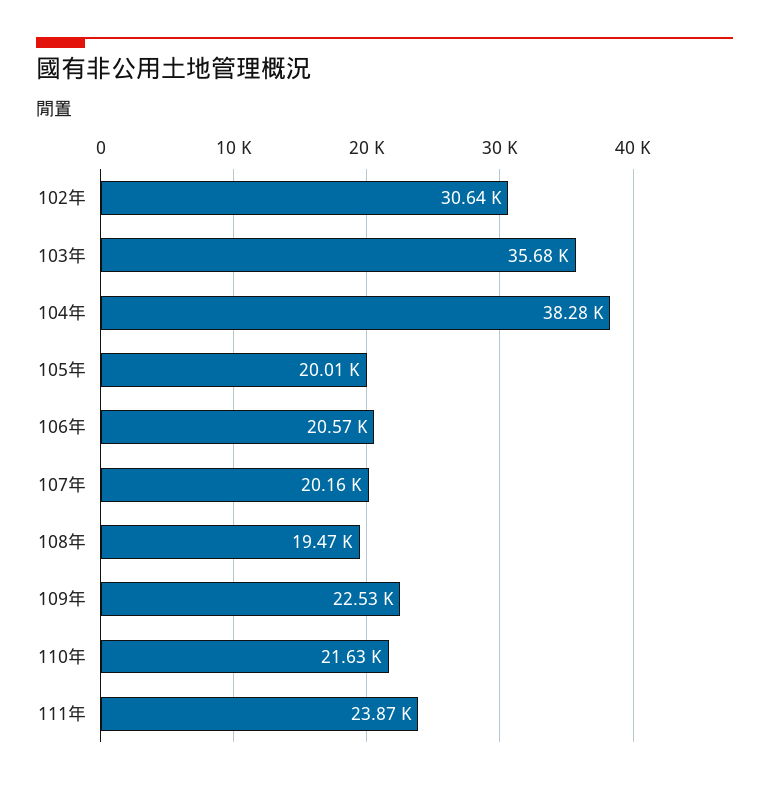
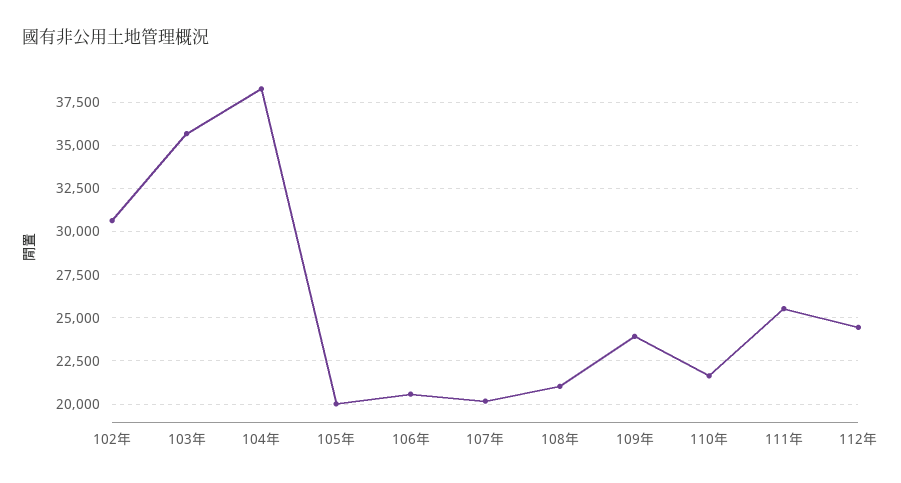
108年: 19470 -> 21000
109年: 22530 -> 24000
111年: 23870 -> 25500
112年: none -> 24500

